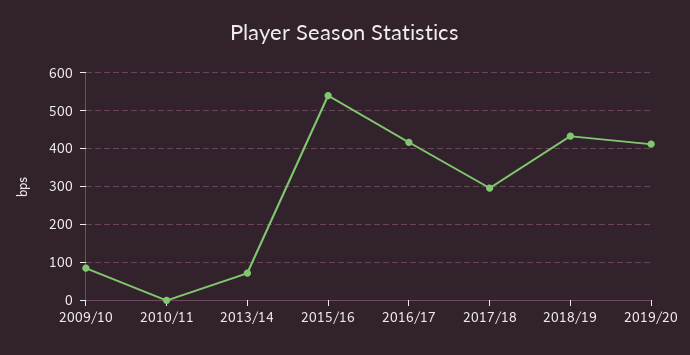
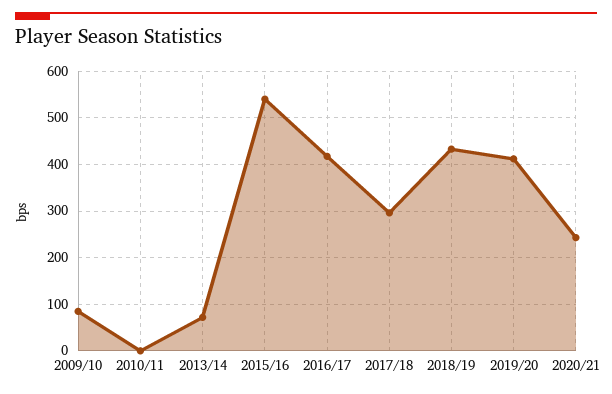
2020/21: none -> 240

